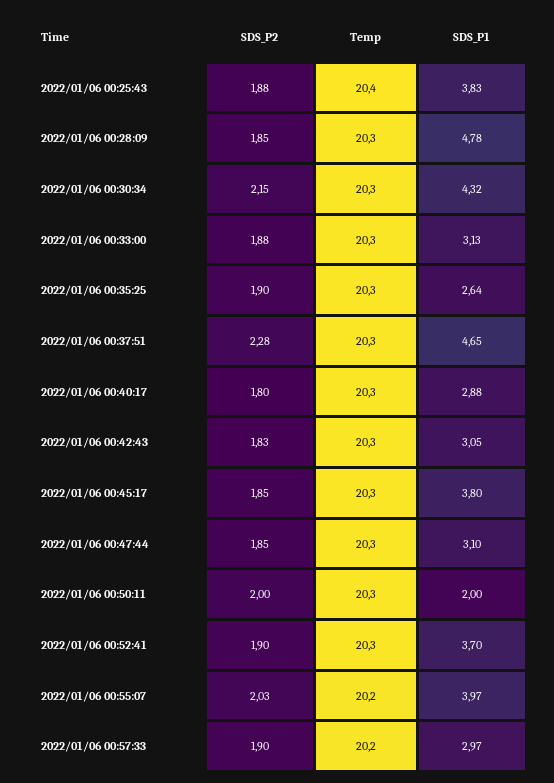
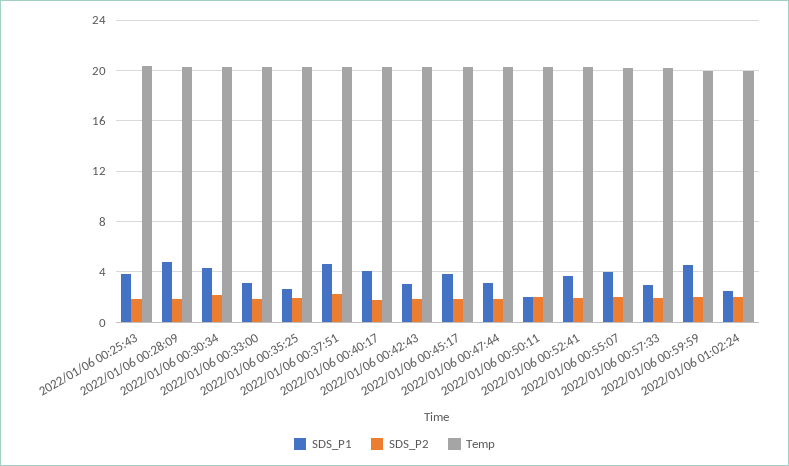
SDS_P1, 2022/01/06 00:40:17: 2.88 -> 4
SDS_P1, 2022/01/06 00:59:59: none -> 4.5
SDS_P2, 2022/01/06 00:59:59: none -> 2
Temp, 2022/01/06 00:59:59: none -> 20
SDS_P1, 2022/01/06 01:02:24: none -> 2.5
SDS_P2, 2022/01/06 01:02:24: none -> 2
Temp, 2022/01/06 01:02:24: none -> 20

